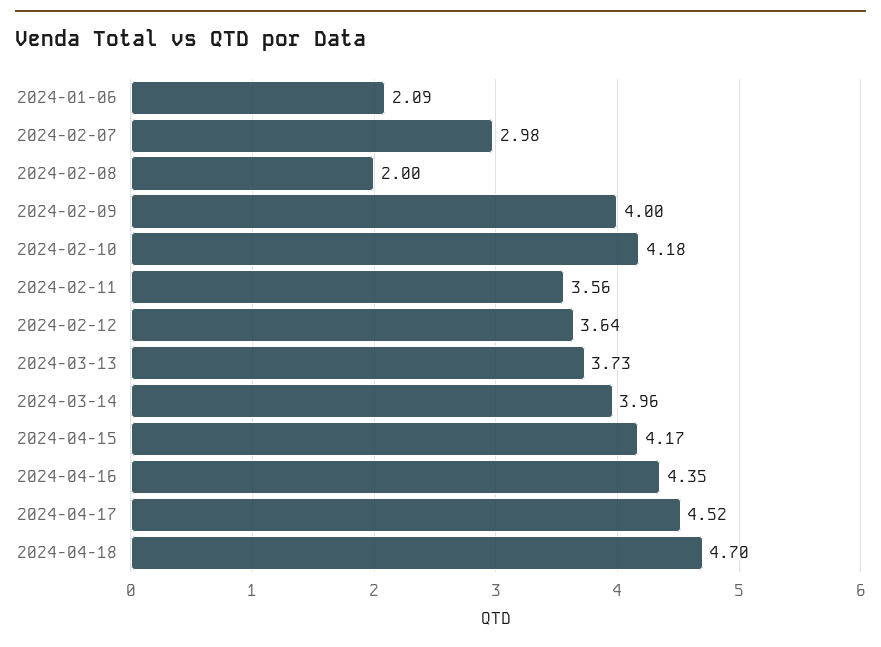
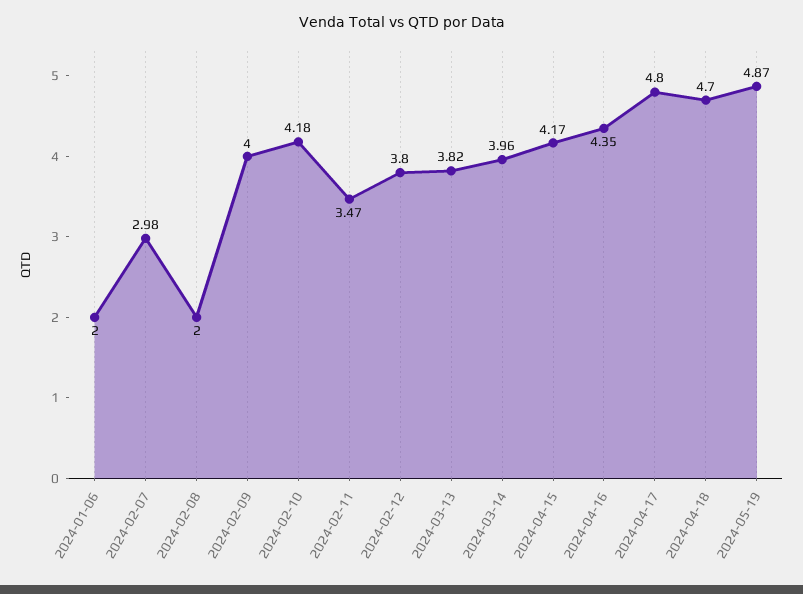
2024-01-06: 2.09 -> 2
2024-02-11: 3.56 -> 3.47
2024-02-12: 3.64 -> 3.8
2024-03-13: 3.73 -> 3.82
2024-04-17: 4.52 -> 4.8
2024-05-19: none -> 4.87

